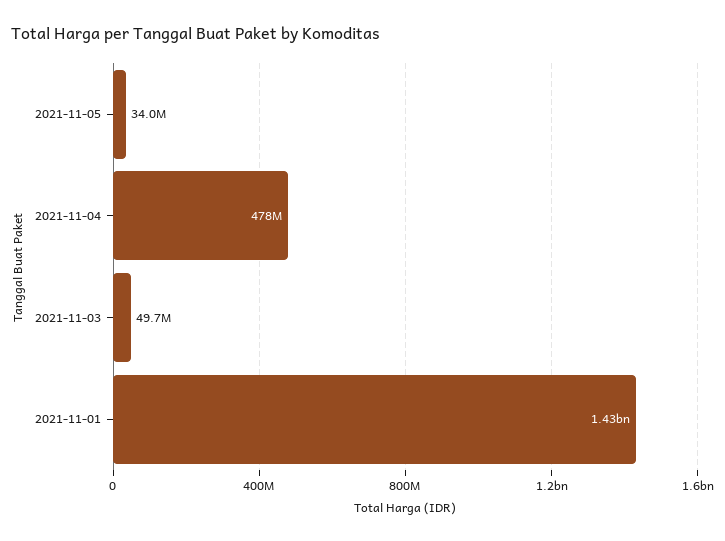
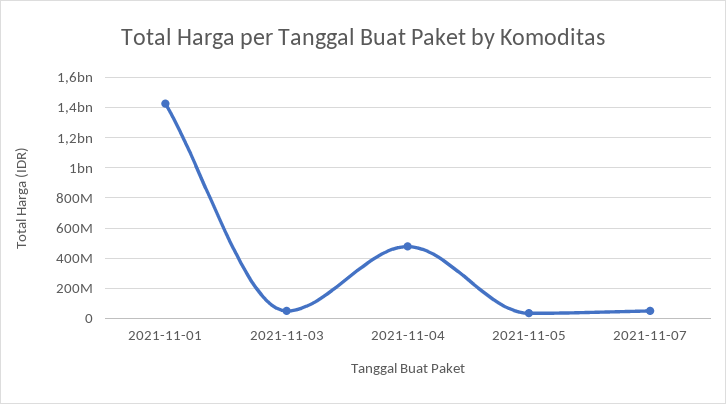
2021-11-07: none -> 50000000

